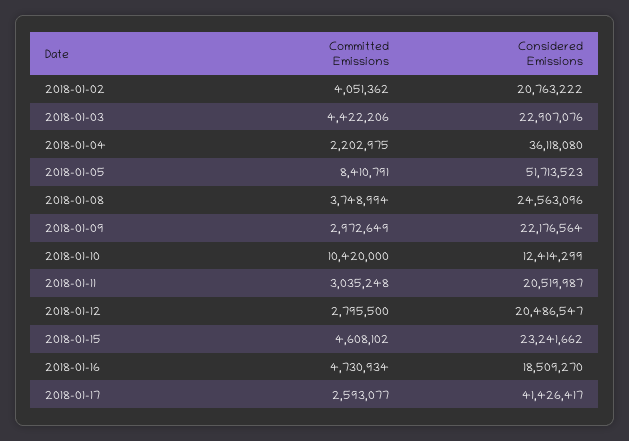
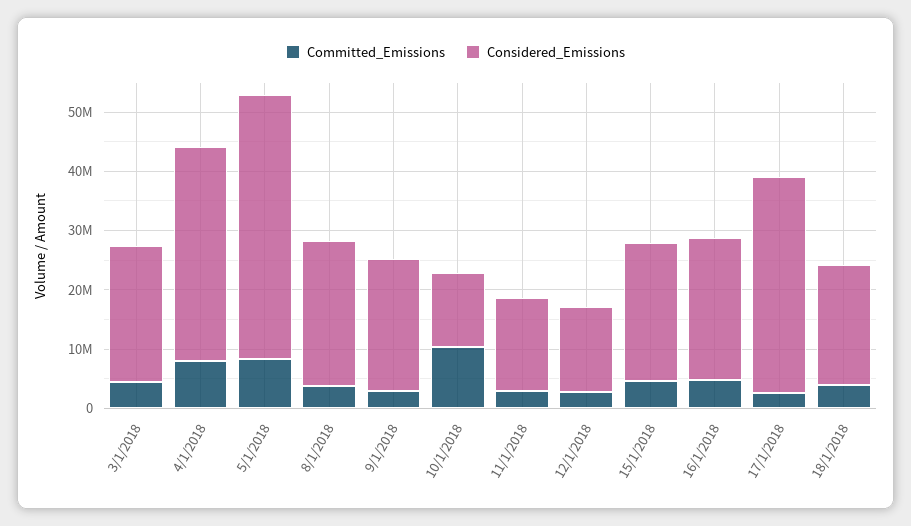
Committed Emissions, 2018-01-02: 4051362 -> none
Considered Emissions, 2018-01-02: 20763222 -> none
Committed Emissions, 2018-01-04: 2202975 -> 8000000
Considered Emissions, 2018-01-05: 51713523 -> 44000000
Considered Emissions, 2018-01-11: 20519987 -> 16000000
Considered Emissions, 2018-01-12: 20486547 -> 14000000
Considered Emissions, 2018-01-16: 18509270 -> 24000000
Considered Emissions, 2018-01-17: 41426417 -> 36000000
Committed Emissions, 18/1/2018: none -> 4000000
Considered Emissions, 18/1/2018: none -> 20000000

